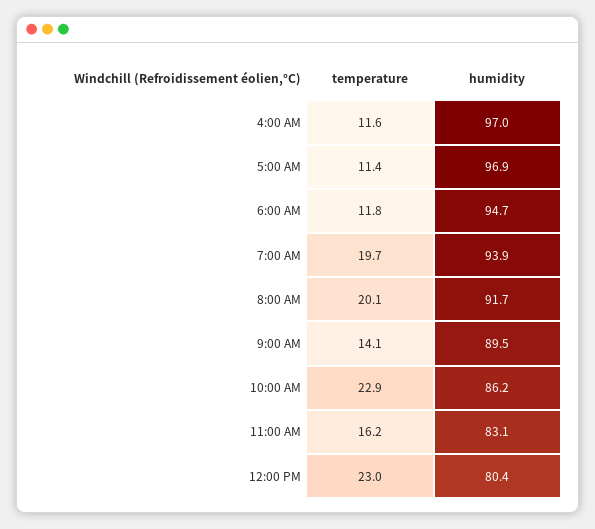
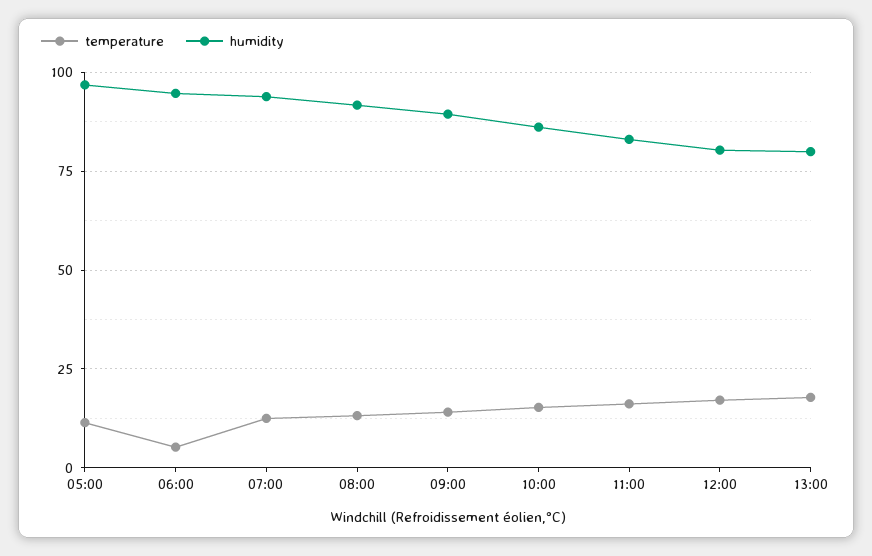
temperature, 4:00 AM: 11.6 -> none
humidity, 4:00 AM: 97 -> none
temperature, 6:00 AM: 11.8 -> 5
temperature, 7:00 AM: 19.7 -> 12.5
temperature, 8:00 AM: 20.1 -> 12.5
temperature, 10:00 AM: 22.9 -> 15
temperature, 12:00 PM: 23 -> 17.5
temperature, 13:00: none -> 17.5
humidity, 13:00: none -> 80

